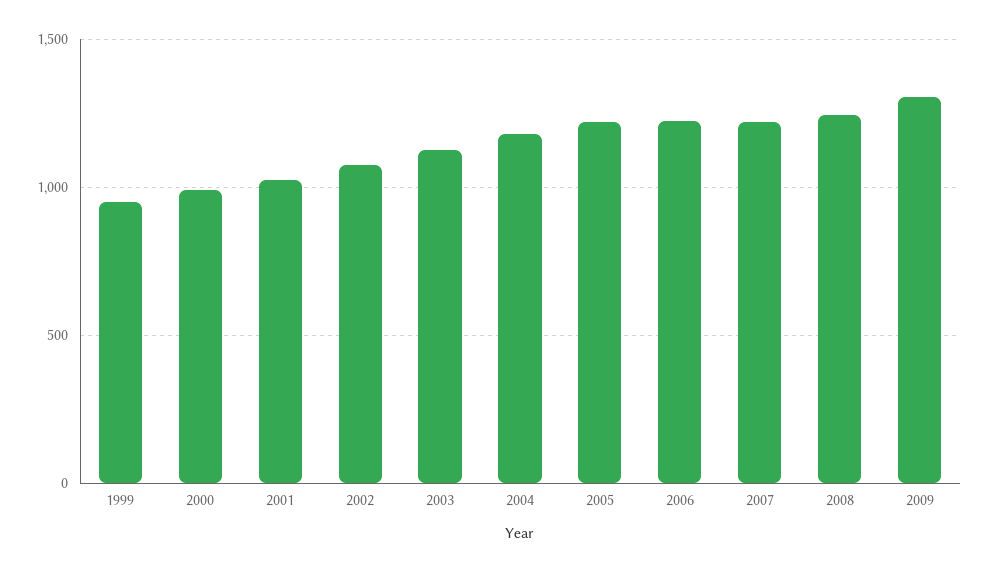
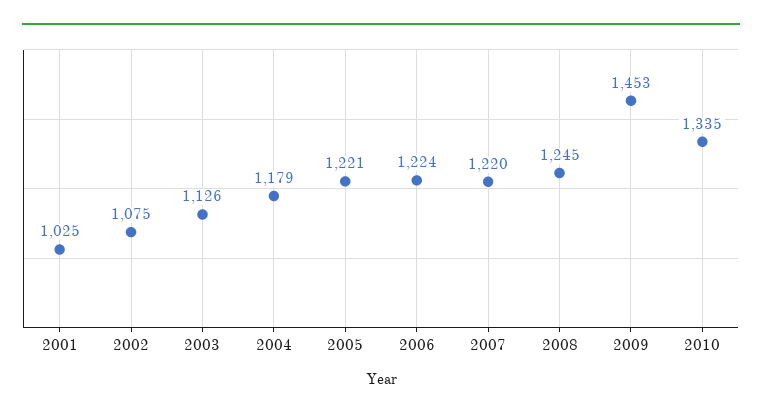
1999: 950 -> none
2000: 1000 -> none
2009: 1300 -> 1453
2010: none -> 1335

